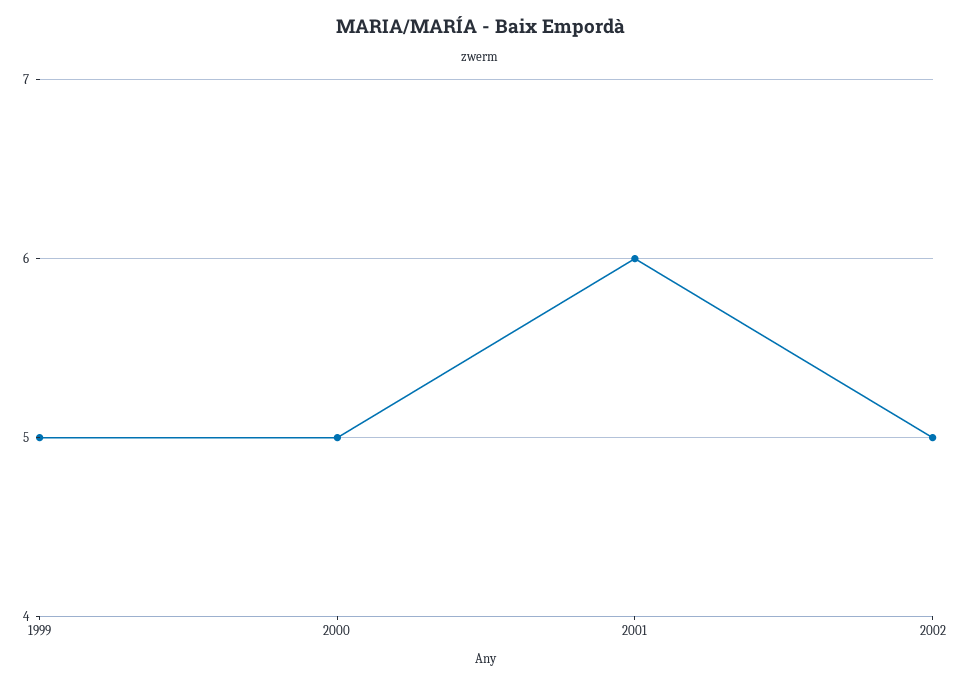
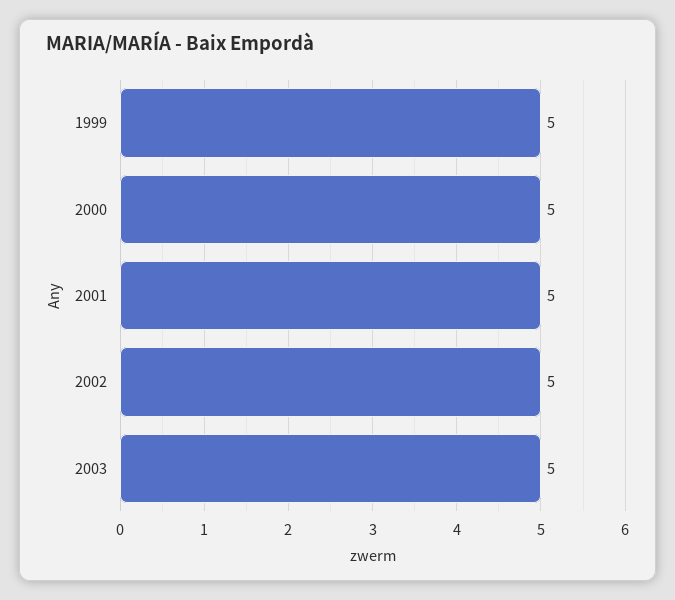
2001: 6 -> 5
2003: none -> 5

